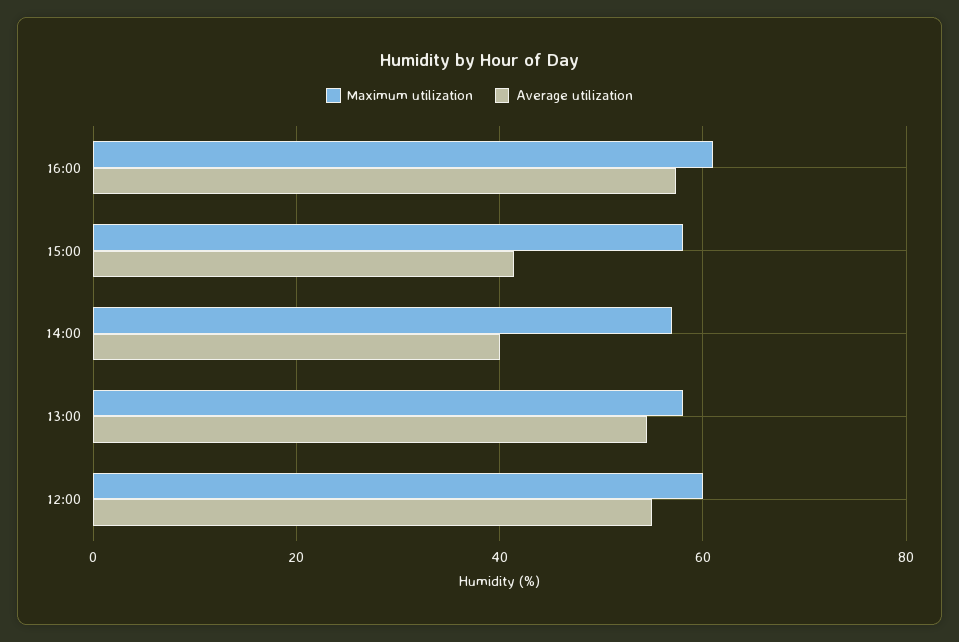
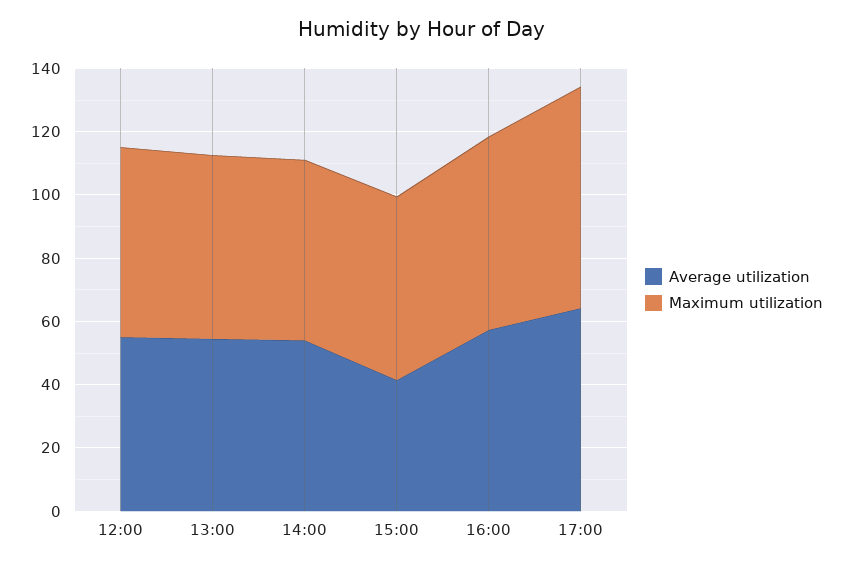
Average utilization, 14:00: 40 -> 55
Average utilization, 17:00: none -> 65
Maximum utilization, 17:00: none -> 70

